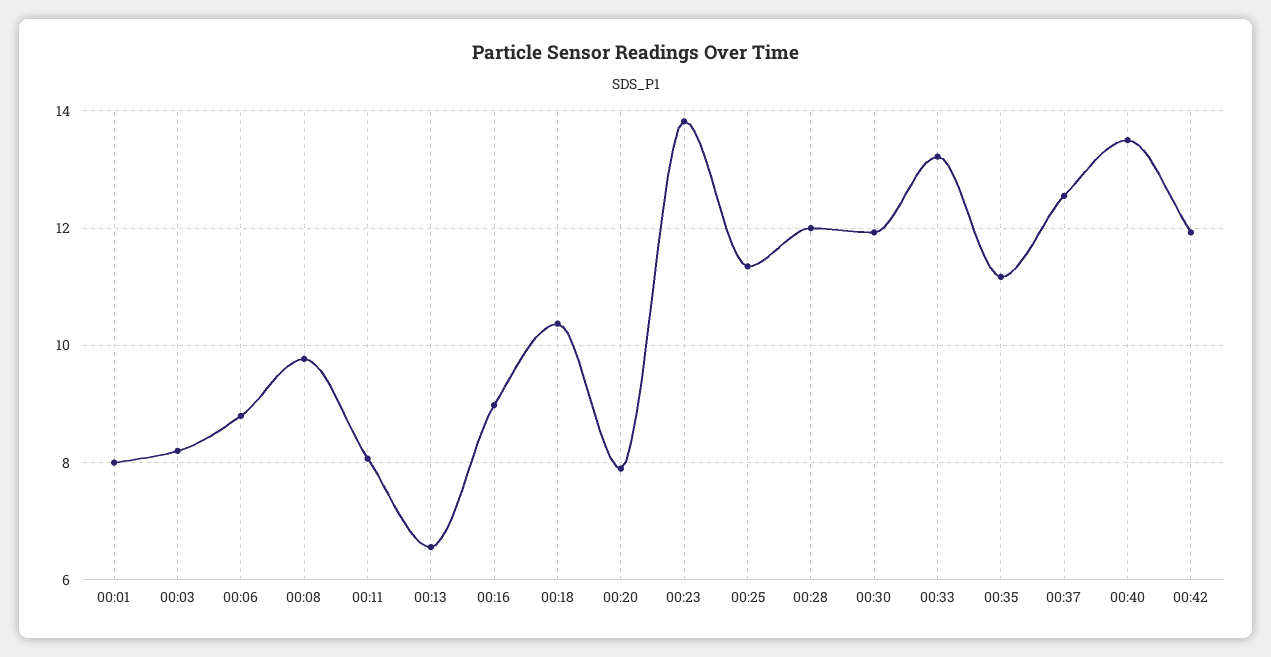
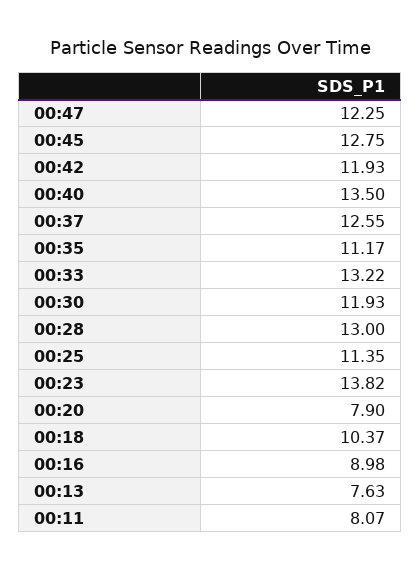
00:01: 8 -> none
00:03: 8.2 -> none
00:06: 8.8 -> none
00:08: 9.8 -> none
00:13: 6.6 -> 7.63
00:28: 12 -> 13
00:47: none -> 12.25
00:45: none -> 12.75

